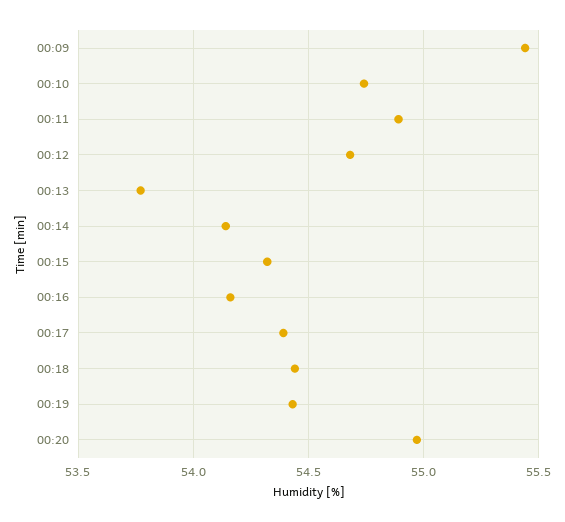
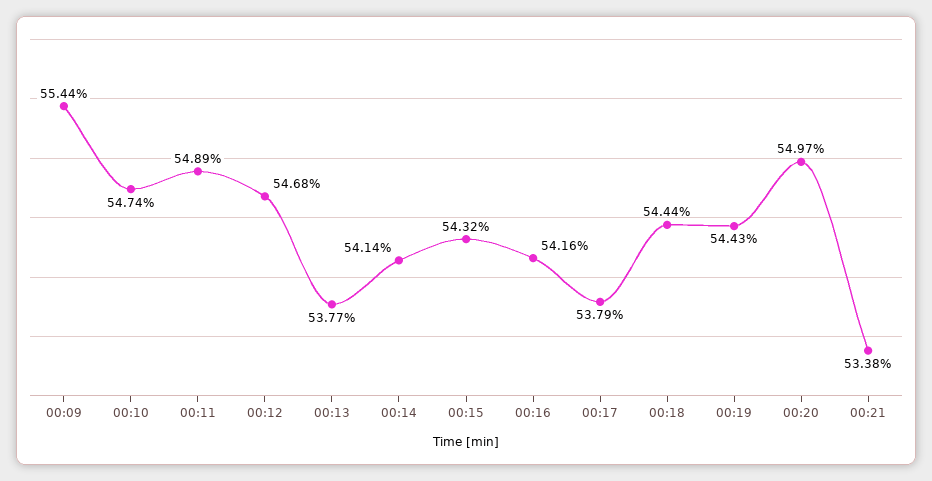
00:17: 54.4 -> 53.79
00:21: none -> 53.38

